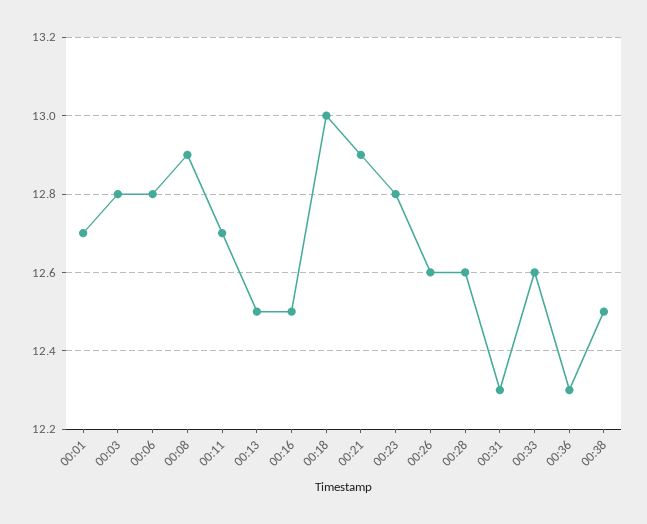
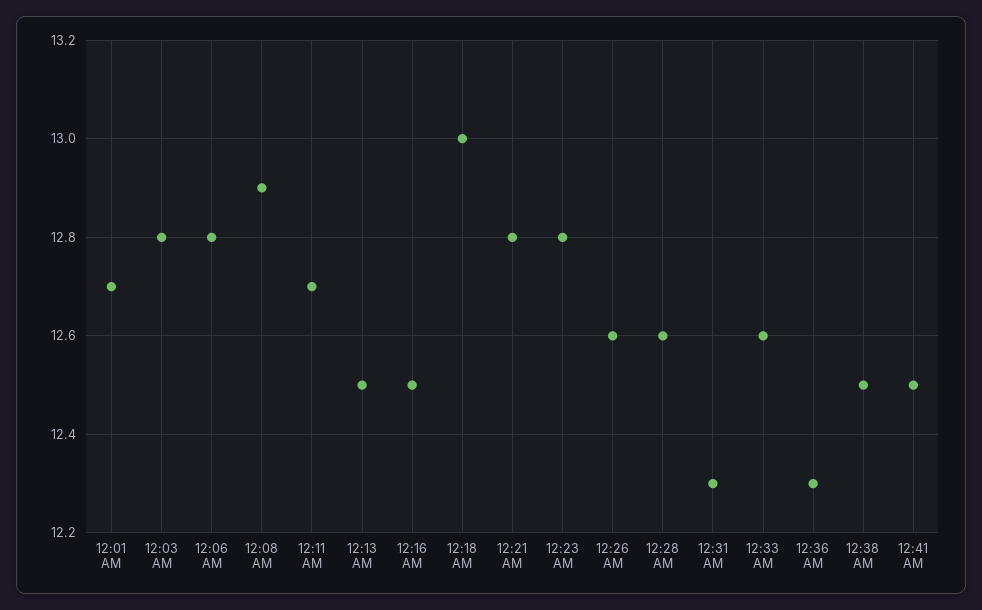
00:21: 12.9 -> 12.8
12:41 AM: none -> 12.5

